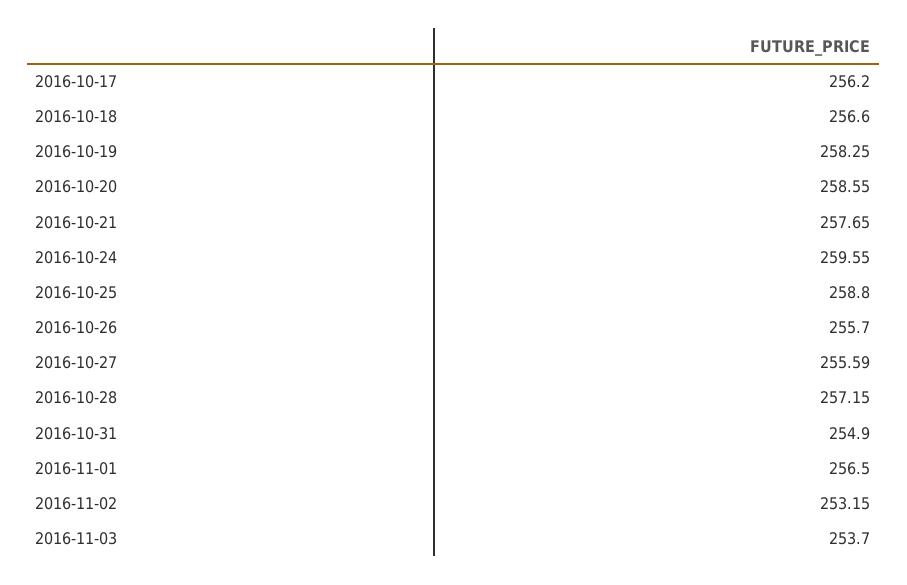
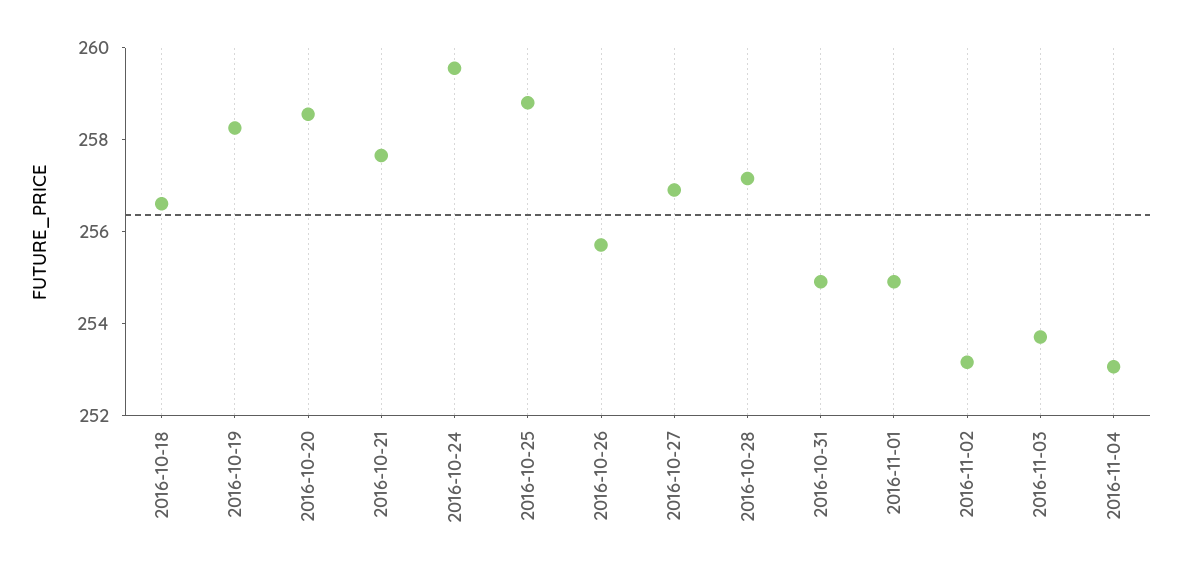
2016-10-17: 256.2 -> none
2016-10-27: 255.59 -> 257
2016-11-01: 256.5 -> 255
2016-11-04: none -> 253

